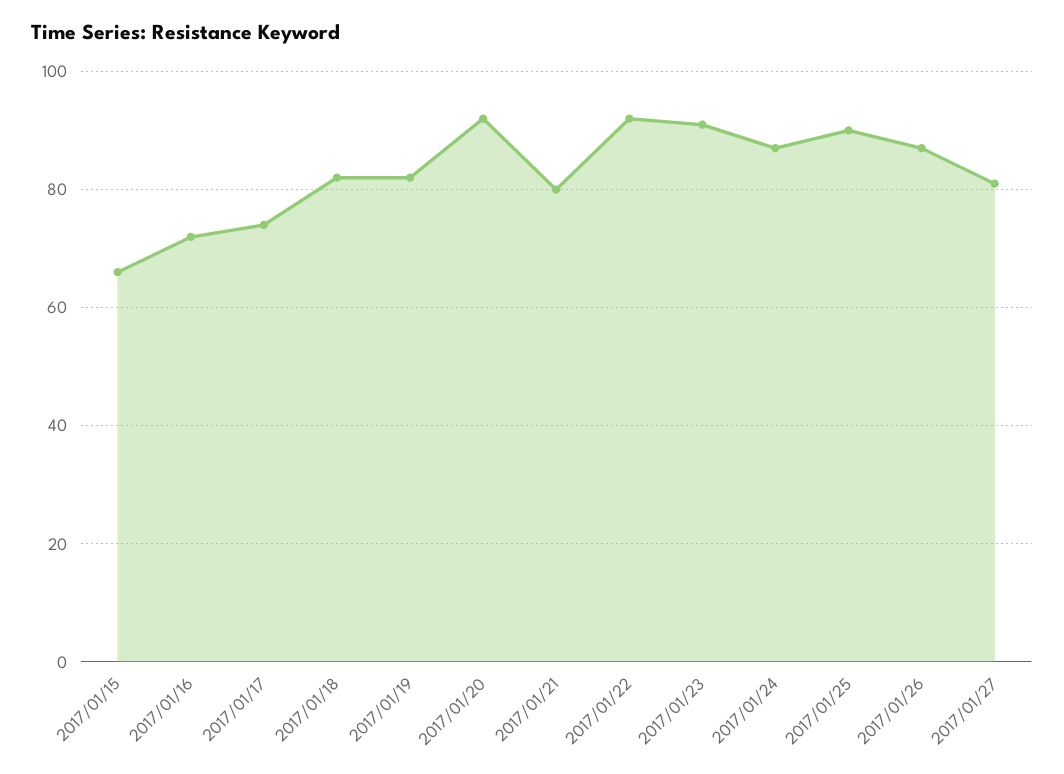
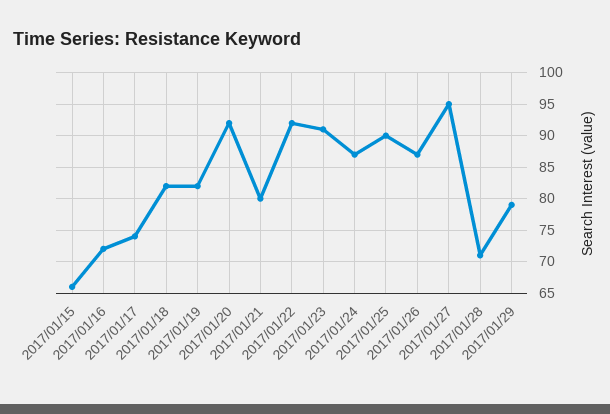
2017/01/27: 80 -> 95
2017/01/28: none -> 71
2017/01/29: none -> 79

